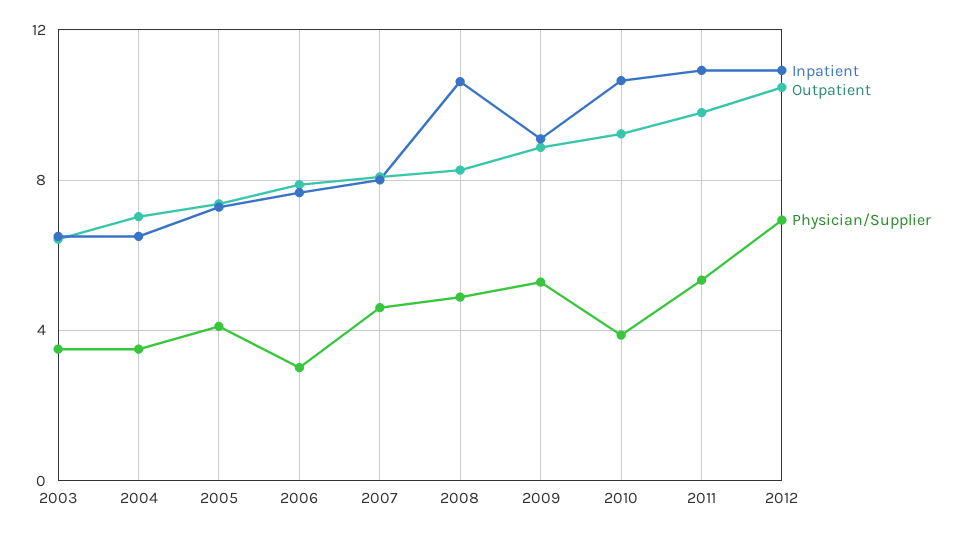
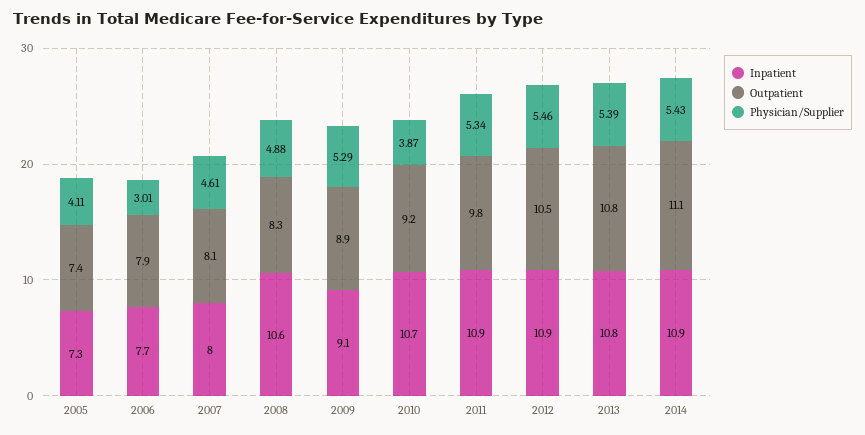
Inpatient, 2003: 6.5 -> none
Outpatient, 2003: 6.5 -> none
Physician/Supplier, 2003: 3.5 -> none
Inpatient, 2004: 6.5 -> none
Outpatient, 2004: 7 -> none
Physician/Supplier, 2004: 3.5 -> none
Physician/Supplier, 2012: 7 -> 5.46
Inpatient, 2013: none -> 10.8
Outpatient, 2013: none -> 10.8
Physician/Supplier, 2013: none -> 5.39
Inpatient, 2014: none -> 10.9
Outpatient, 2014: none -> 11.1
Physician/Supplier, 2014: none -> 5.43

